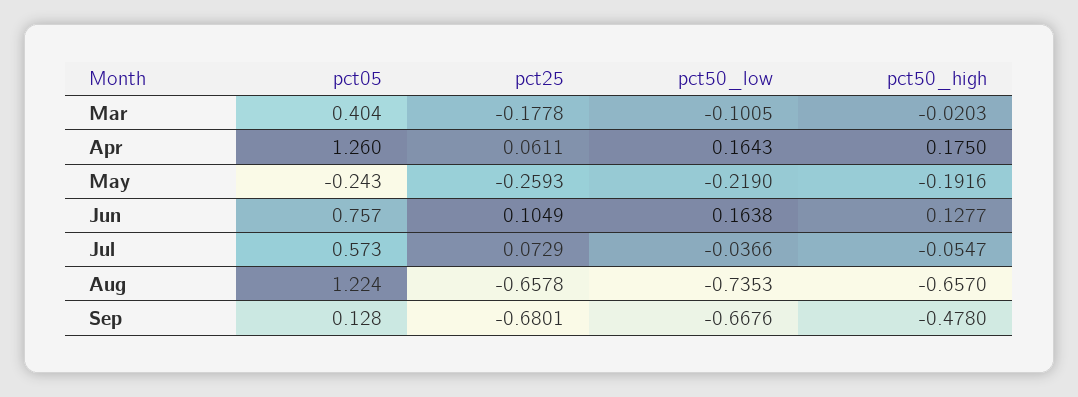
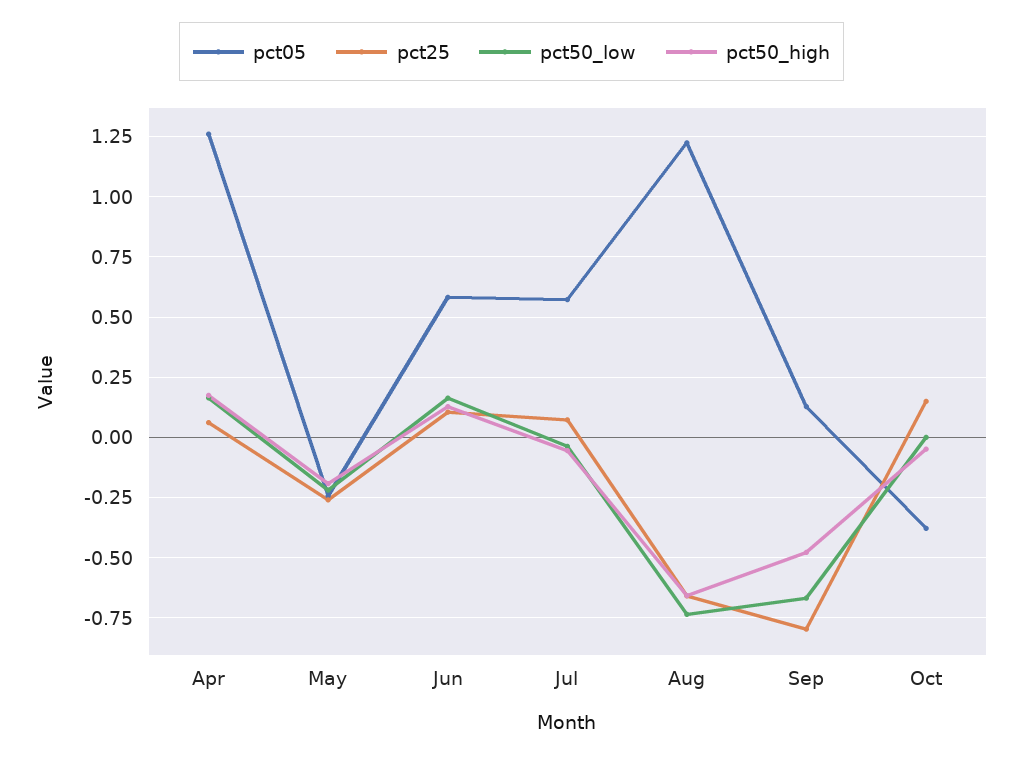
pct05, Mar: 0.404 -> none
pct25, Mar: -0.1778 -> none
pct50_low, Mar: -0.1005 -> none
pct50_high, Mar: -0.0203 -> none
pct05, Jun: 0.757 -> 0.575
pct25, Sep: -0.6801 -> -0.8
pct05, Oct: none -> -0.375
pct25, Oct: none -> 0.15
pct50_low, Oct: none -> 0
pct50_high, Oct: none -> -0.05

